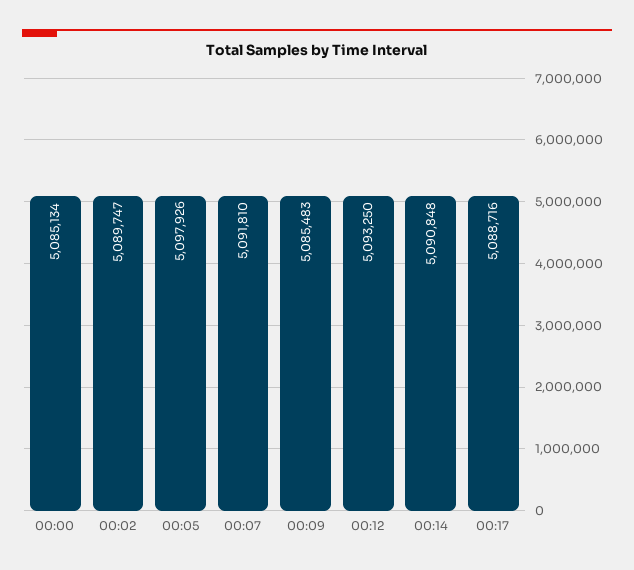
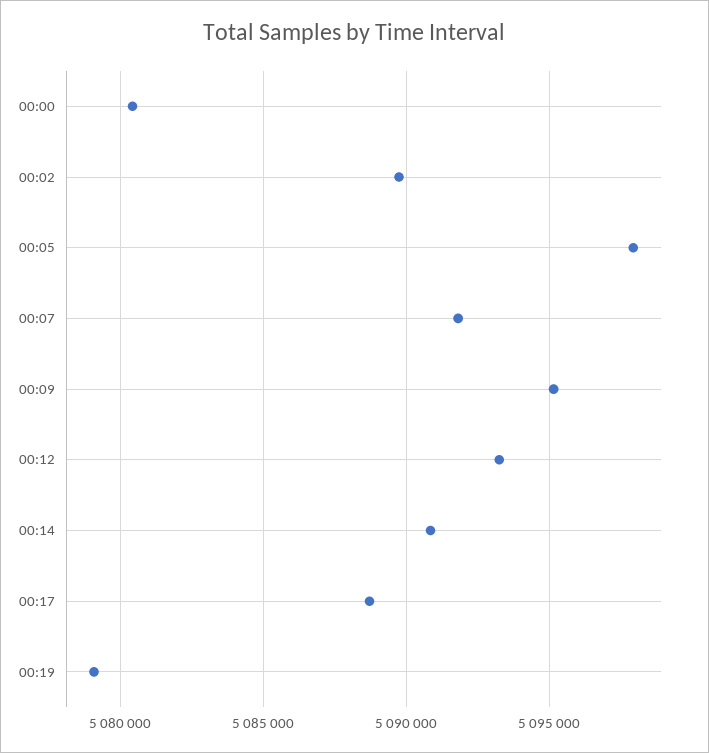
00:00: 5085134 -> 5080500
00:09: 5085483 -> 5095000
00:19: none -> 5079000

